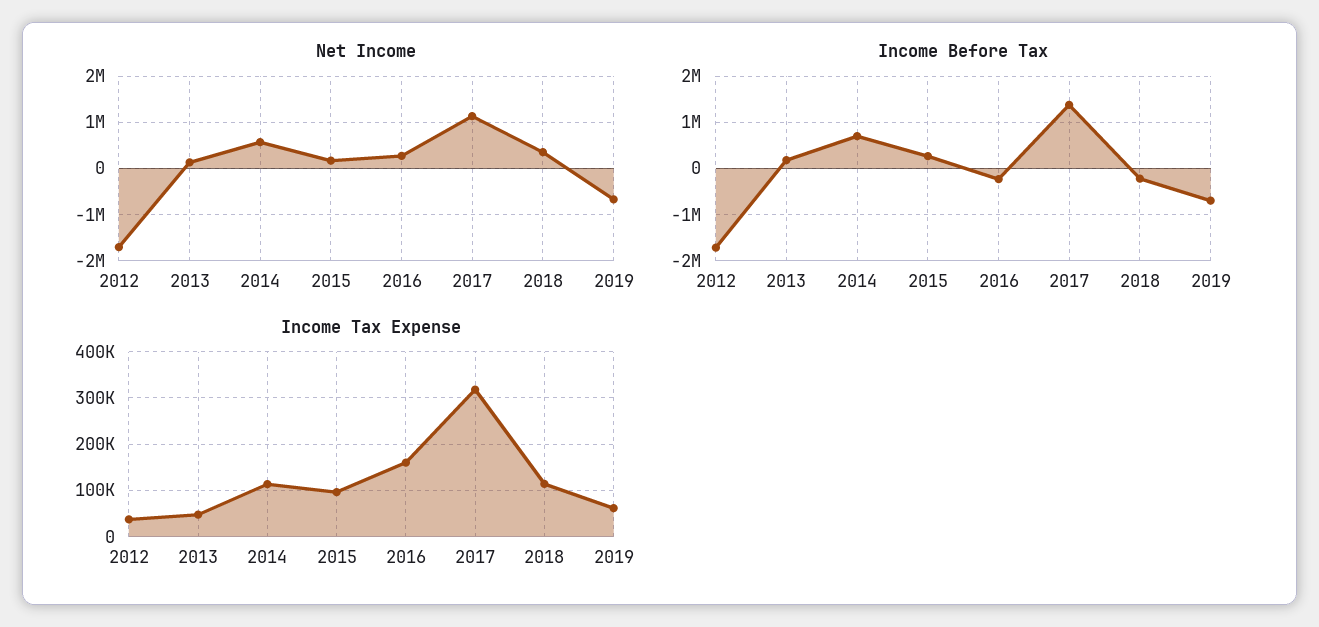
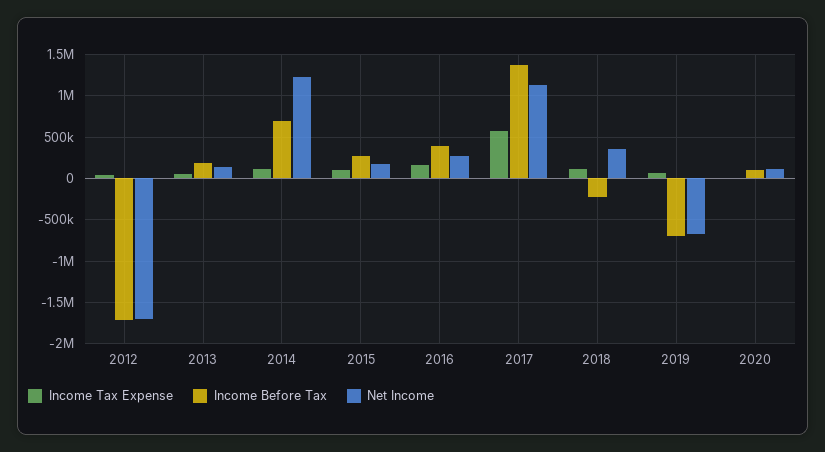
Net Income, 2014: 600000 -> 1200000
Income Before Tax, 2016: -200000 -> 400000
Income Tax Expense, 2017: 320000 -> 600000
Income Tax Expense, 2020: none -> 0
Income Before Tax, 2020: none -> 100000
Net Income, 2020: none -> 100000

